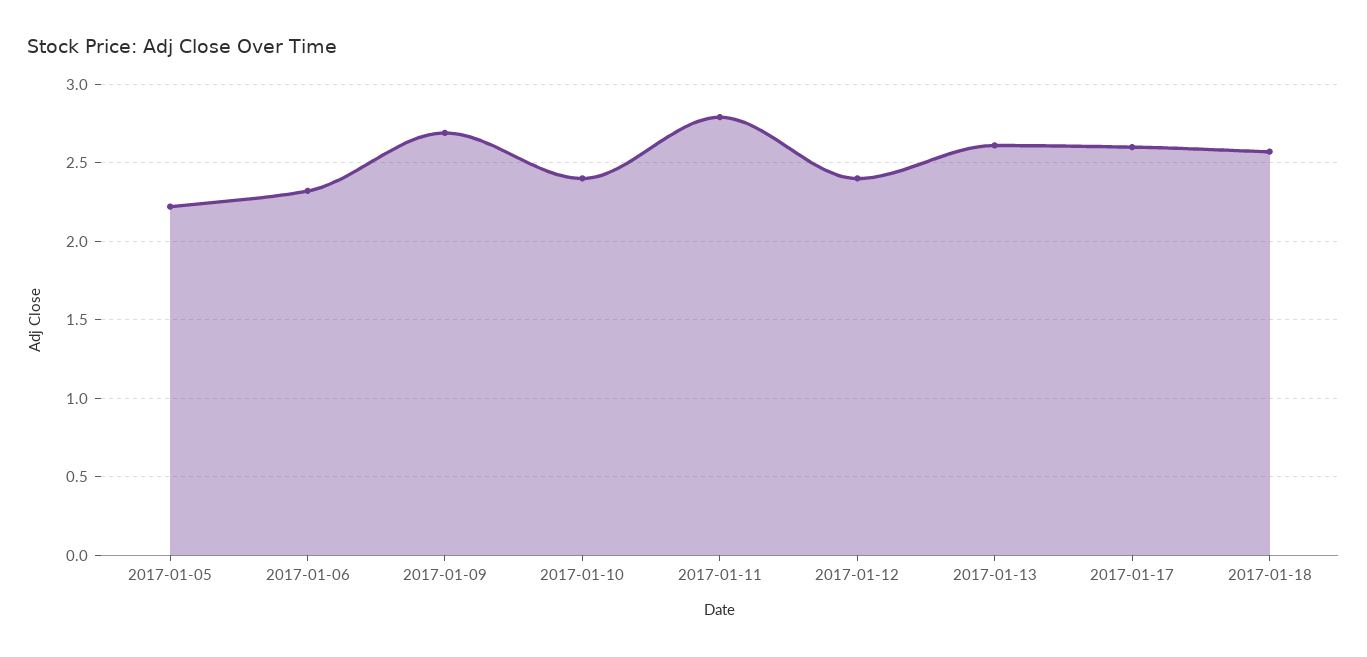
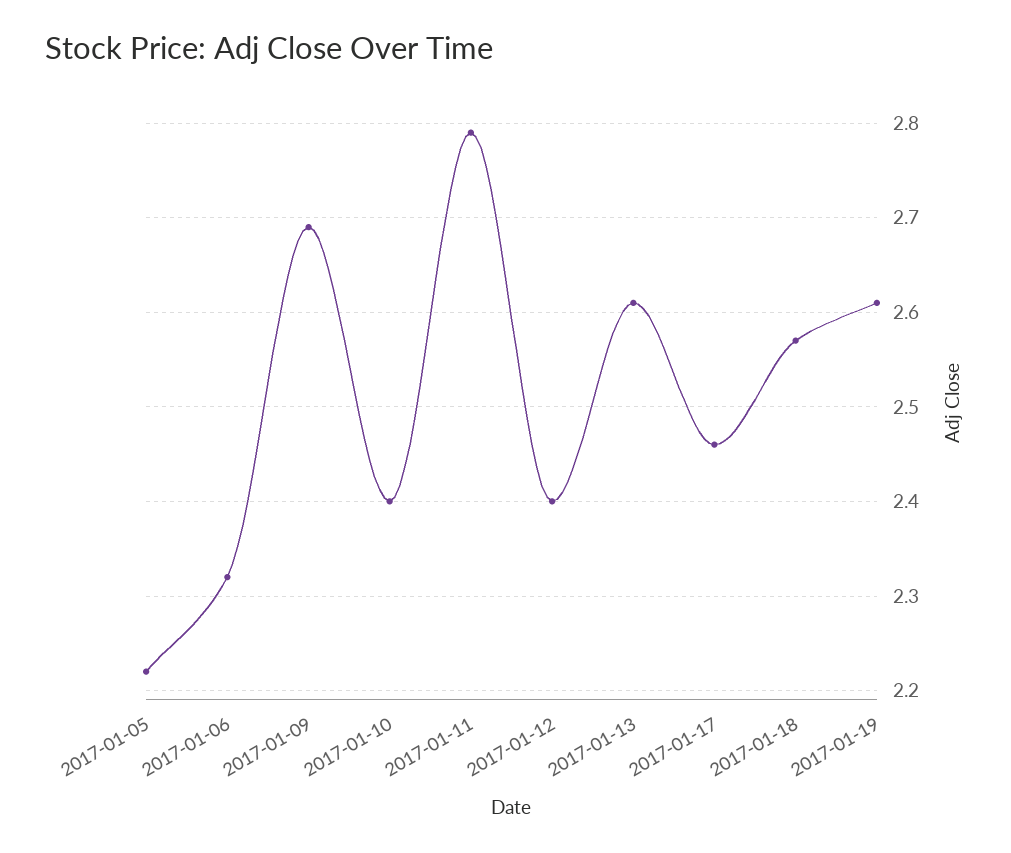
2017-01-17: 2.6 -> 2.46
2017-01-19: none -> 2.61

